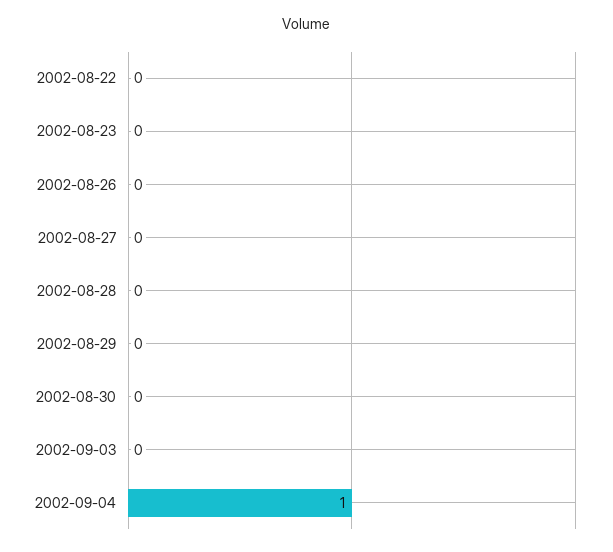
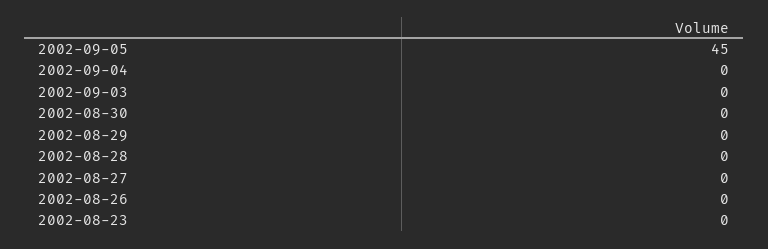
2002-08-22: 0 -> none
2002-09-04: 1 -> 0
2002-09-05: none -> 45

